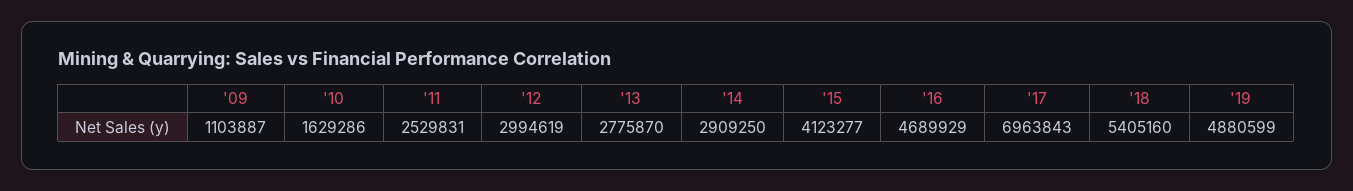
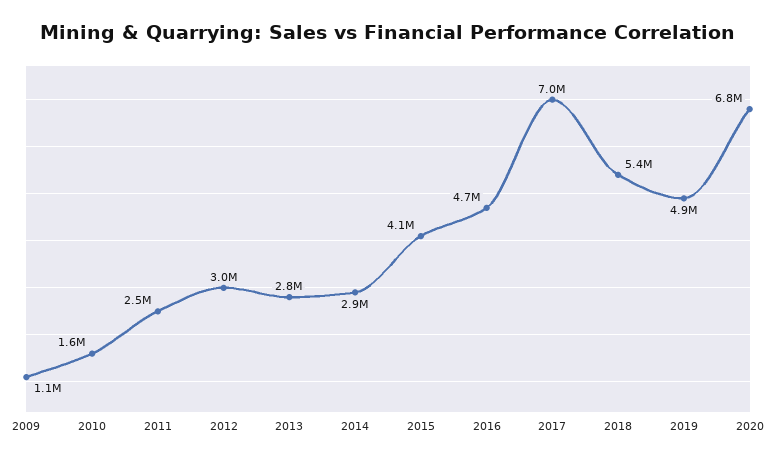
2020: none -> 6800000

